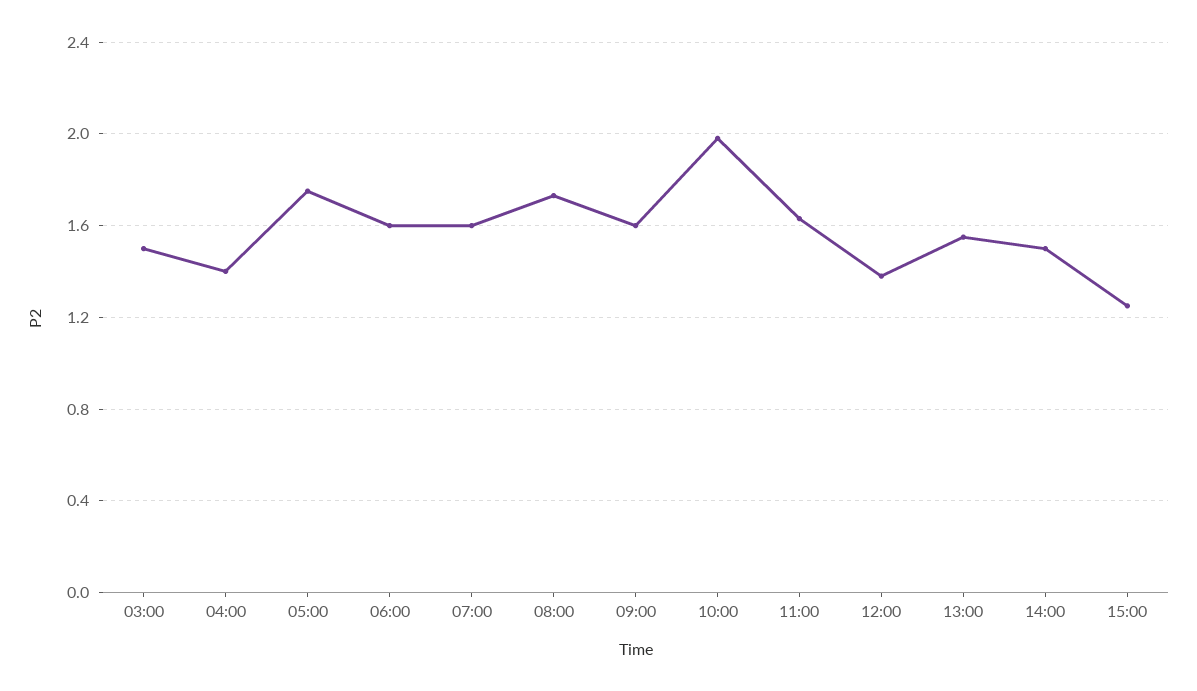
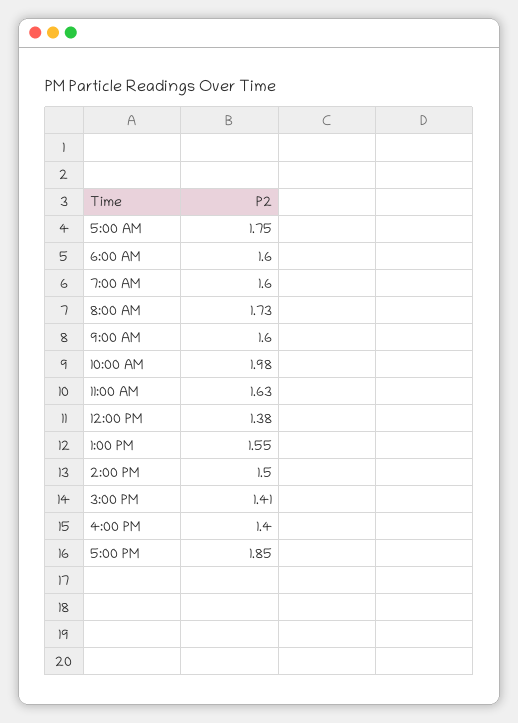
03:00: 1.5 -> none
04:00: 1.4 -> none
15:00: 1.25 -> 1.41
4:00 PM: none -> 1.4
5:00 PM: none -> 1.85

